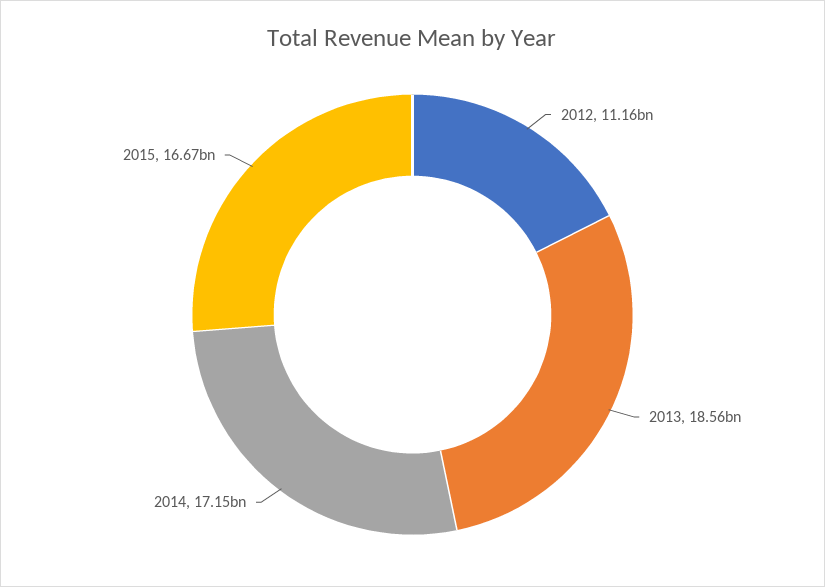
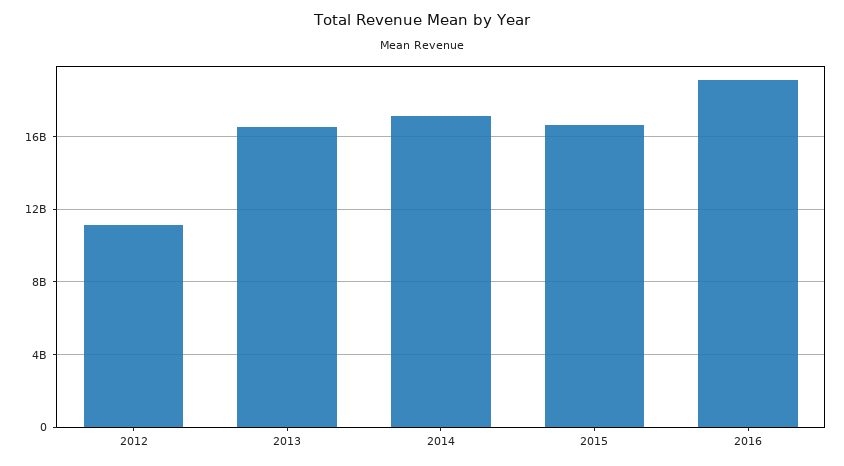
2013: 18560000000 -> 16500000000
2016: none -> 19000000000

